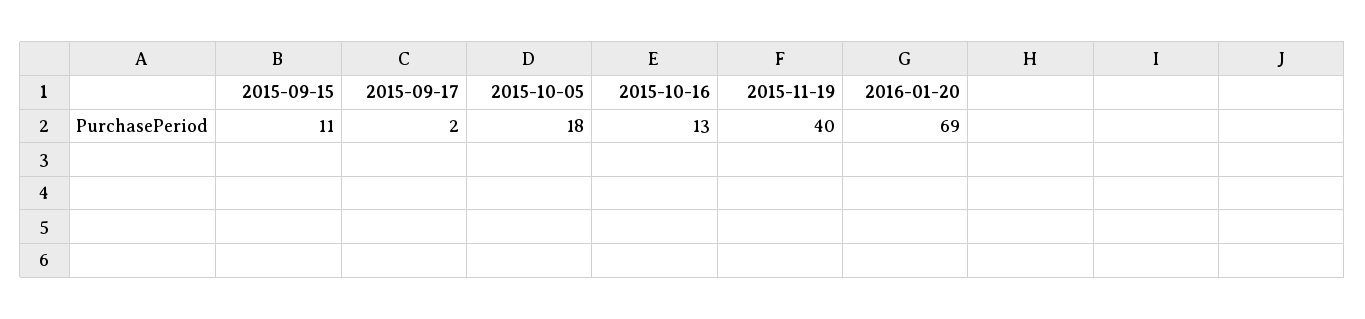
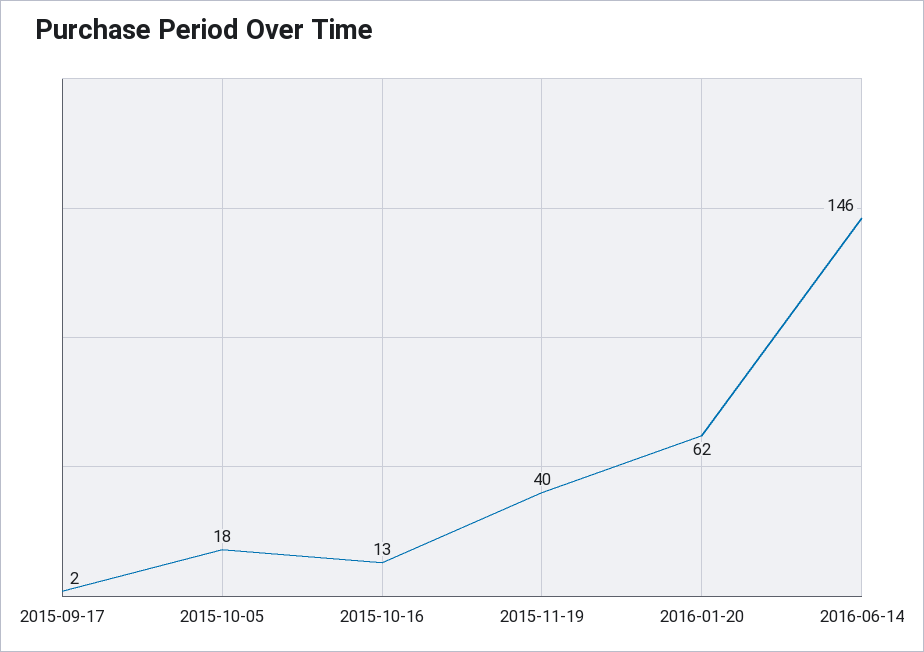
2015-09-15: 11 -> none
2016-01-20: 69 -> 62
2016-06-14: none -> 146

